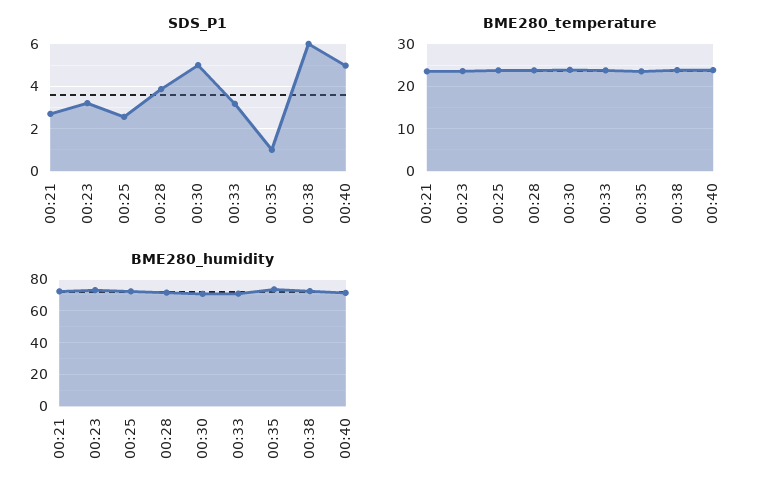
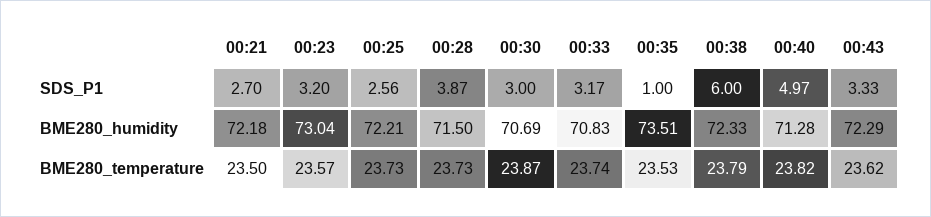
SDS_P1, 00:30: 5 -> 3
SDS_P1, 00:43: none -> 3.33
BME280_humidity, 00:43: none -> 72.29
BME280_temperature, 00:43: none -> 23.62

